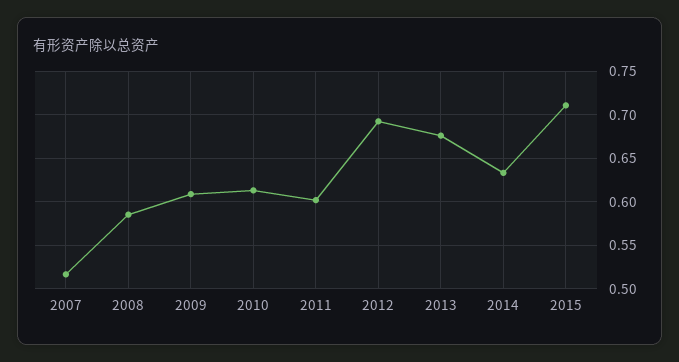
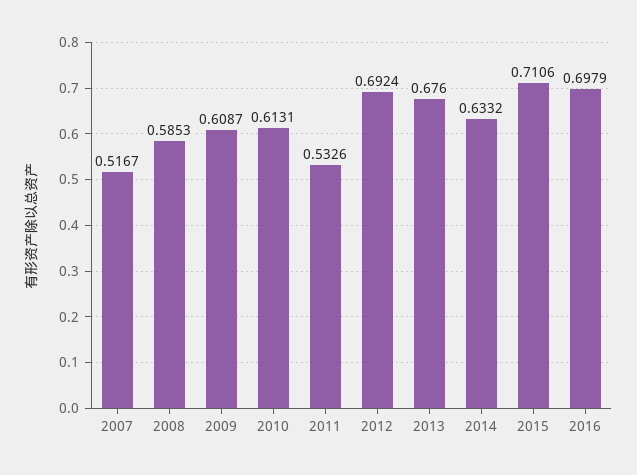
2011: 0.6 -> 0.5326
2016: none -> 0.6979

